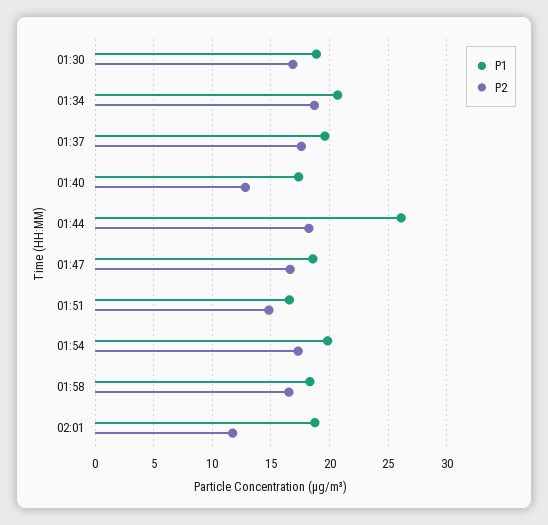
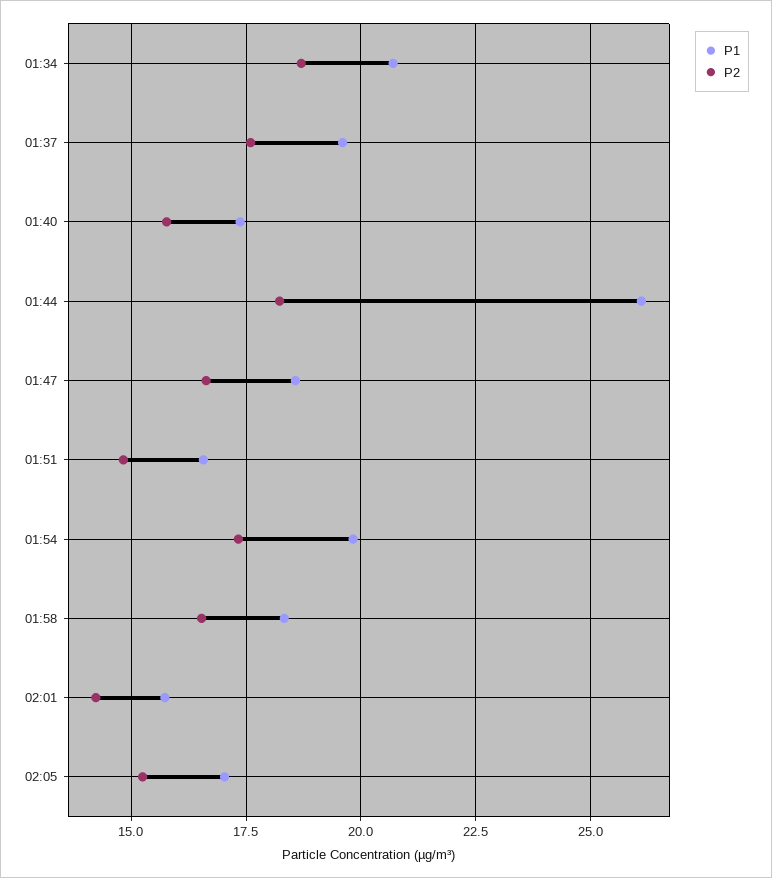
P1, 01:30: 19 -> none
P2, 01:30: 17 -> none
P2, 01:40: 13 -> 15.75
P1, 02:01: 19 -> 15.75
P2, 02:01: 12 -> 14.25
P1, 02:05: none -> 17
P2, 02:05: none -> 15.25

